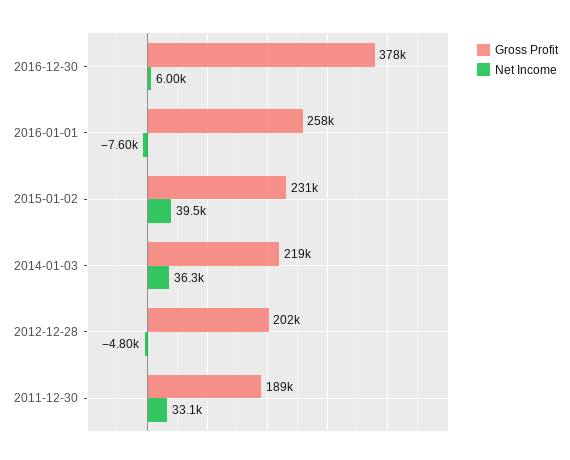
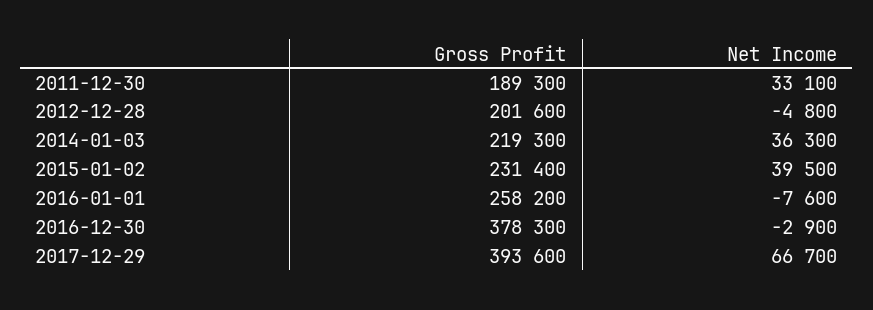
Net Income, 2016-12-30: 6000 -> -2900
Gross Profit, 2017-12-29: none -> 393600
Net Income, 2017-12-29: none -> 66700

